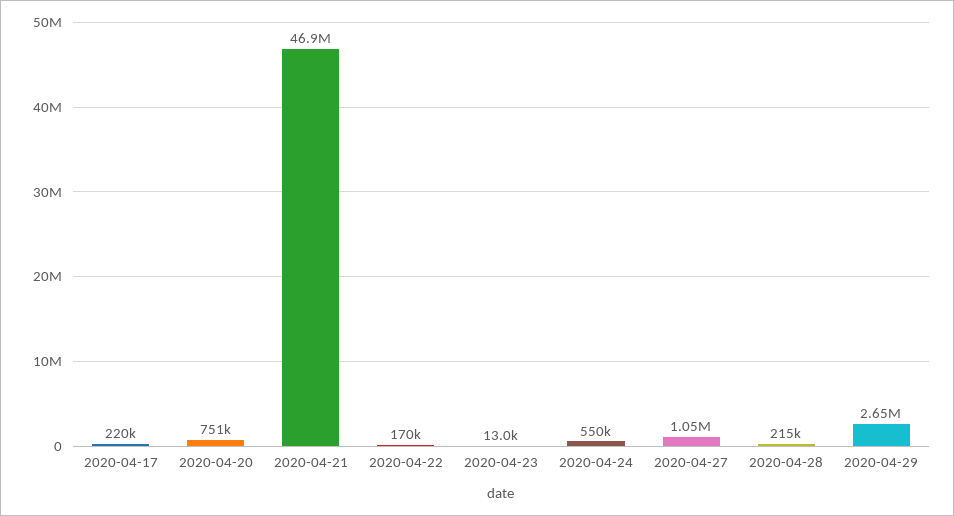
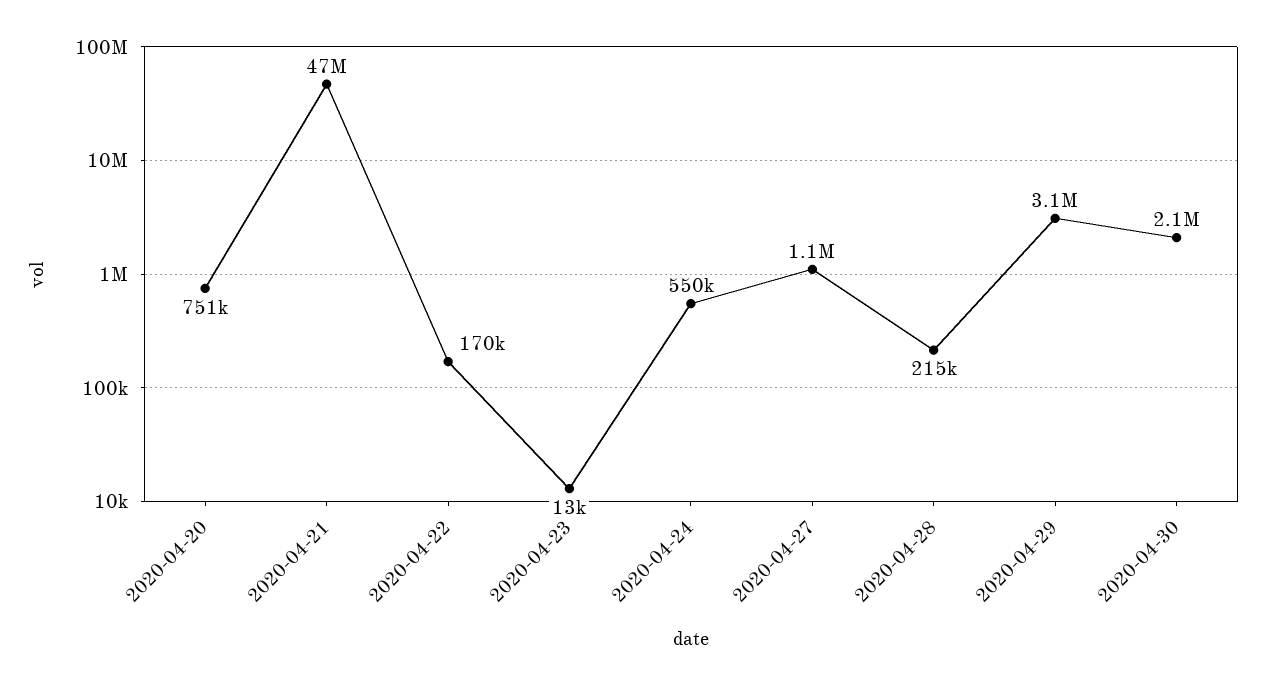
2020-04-17: 220000 -> none
2020-04-29: 2650000 -> 3100000
2020-04-30: none -> 2100000

